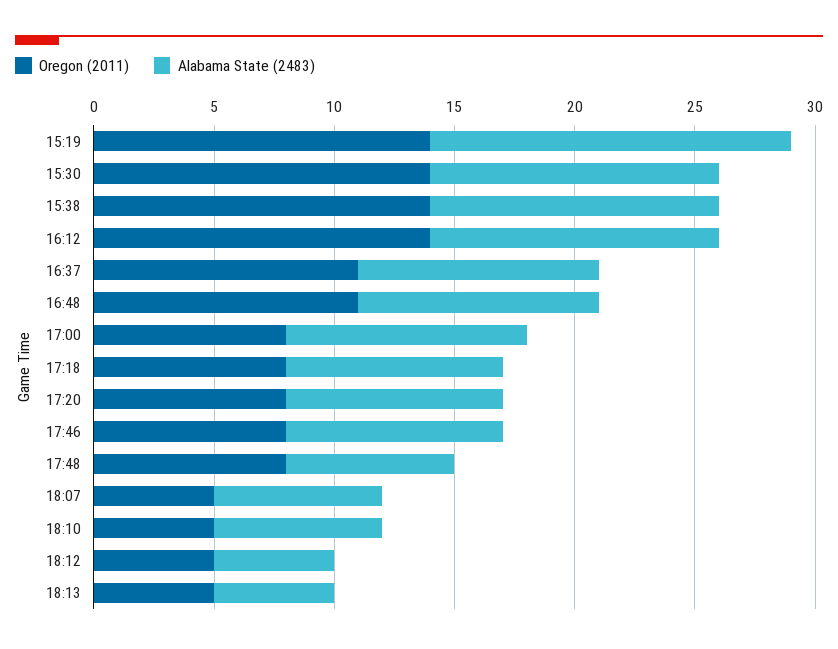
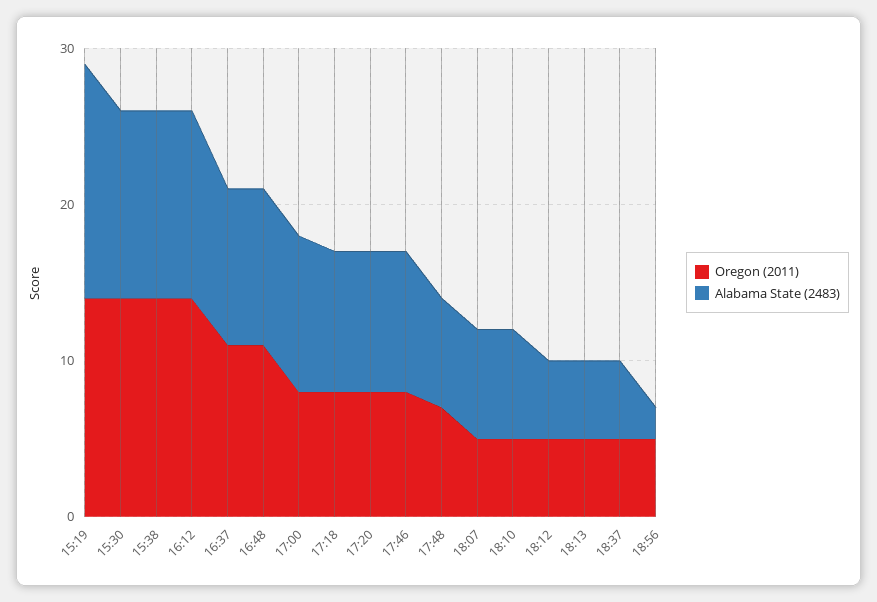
Oregon (2011), 17:48: 8 -> 7
Oregon (2011), 18:37: none -> 5
Alabama State (2483), 18:37: none -> 5
Oregon (2011), 18:56: none -> 5
Alabama State (2483), 18:56: none -> 2

